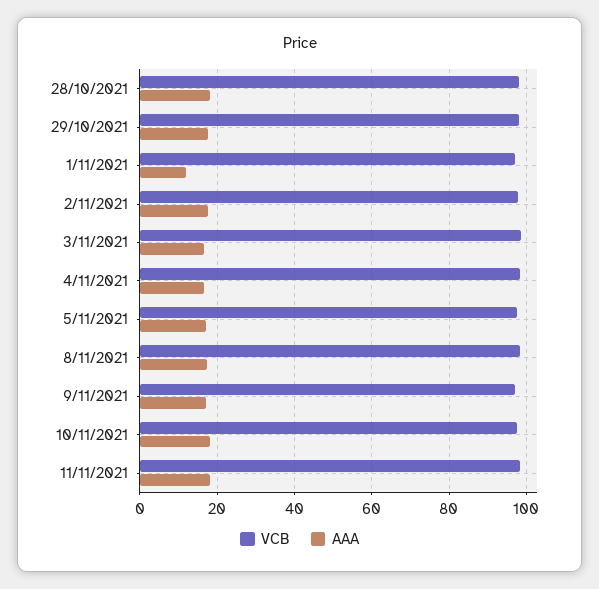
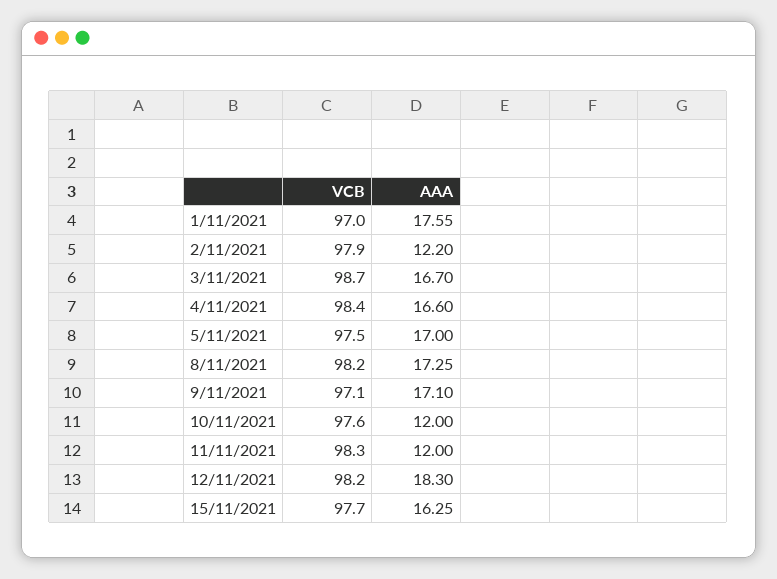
VCB, 28/10/2021: 98 -> none
AAA, 28/10/2021: 18 -> none
VCB, 29/10/2021: 98 -> none
AAA, 29/10/2021: 18 -> none
AAA, 1/11/2021: 12 -> 17.55
AAA, 2/11/2021: 18 -> 12.2
AAA, 10/11/2021: 18 -> 12
AAA, 11/11/2021: 18 -> 12
VCB, 12/11/2021: none -> 98.2
AAA, 12/11/2021: none -> 18.3
VCB, 15/11/2021: none -> 97.7
AAA, 15/11/2021: none -> 16.25

